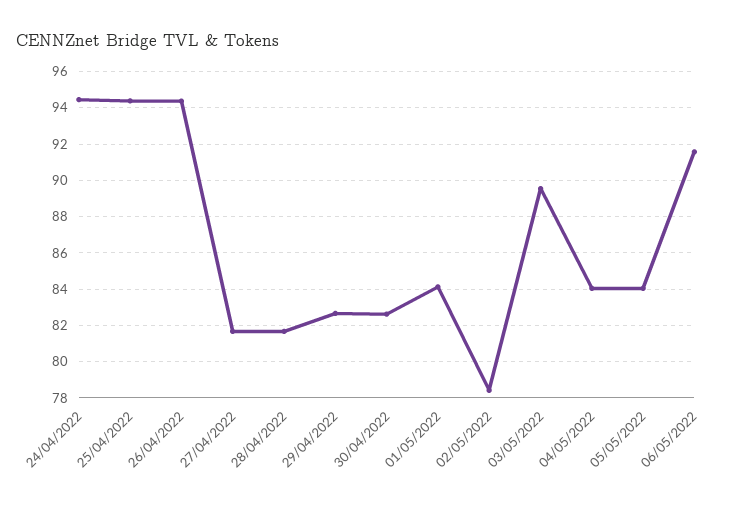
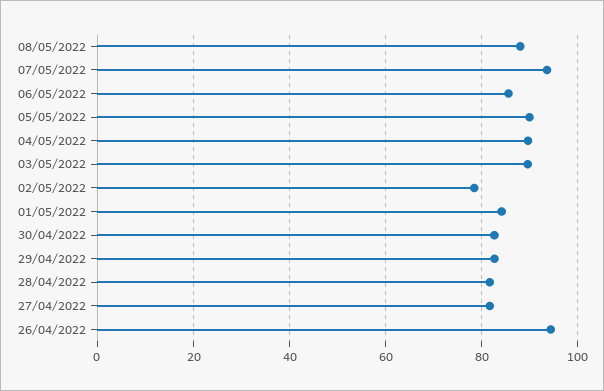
24/04/2022: 94.5 -> none
25/04/2022: 94.5 -> none
04/05/2022: 84 -> 90
05/05/2022: 84 -> 90
06/05/2022: 91.5 -> 86
08/05/2022: none -> 88
07/05/2022: none -> 94

